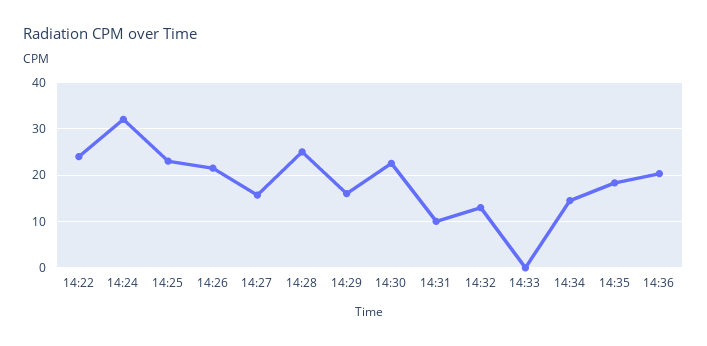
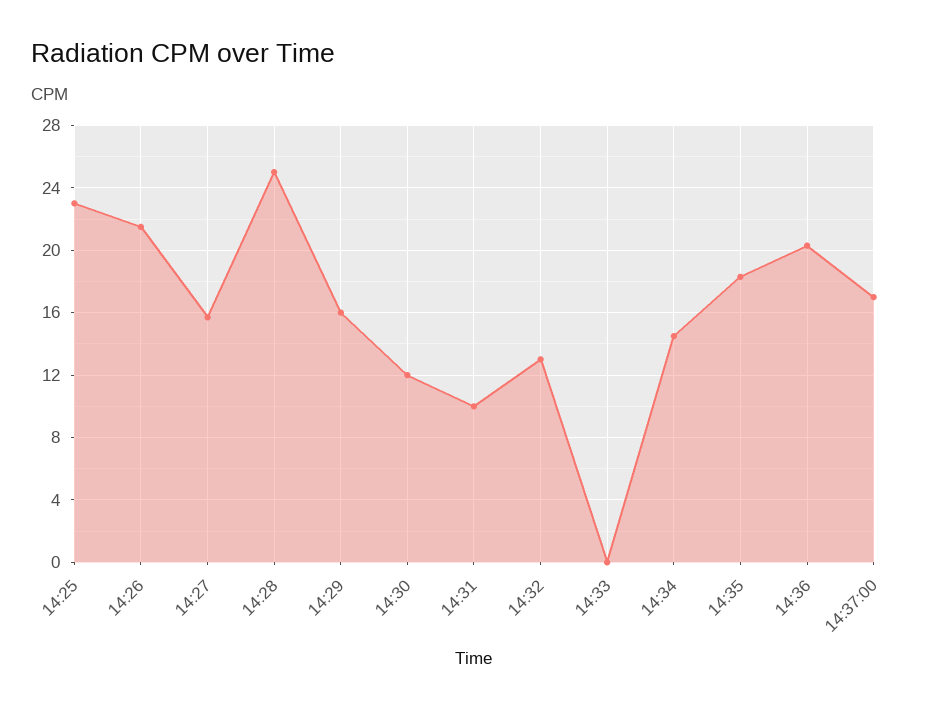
14:22: 24 -> none
14:24: 32 -> none
14:30: 22 -> 12
14:37:00: none -> 17

